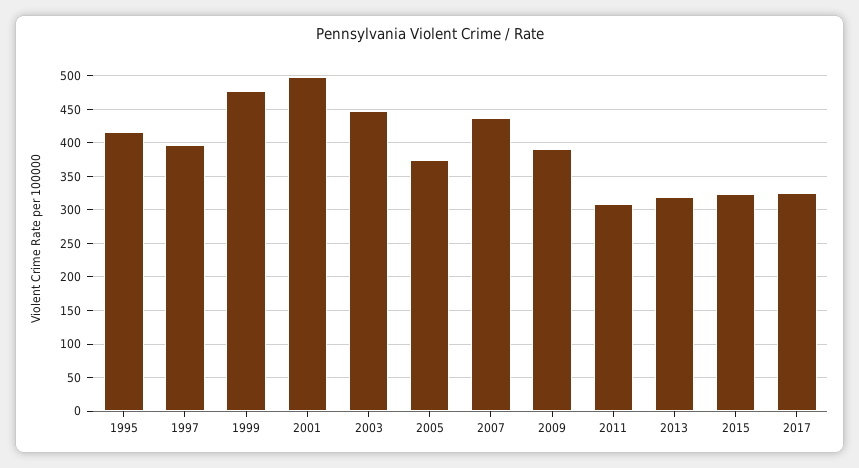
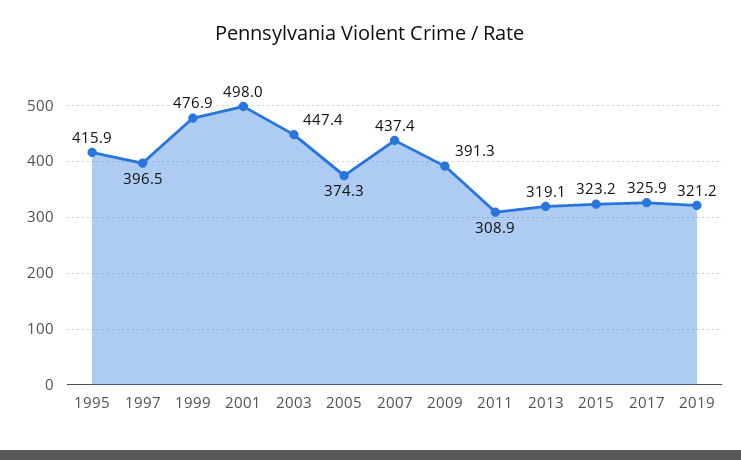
2019: none -> 321.2

